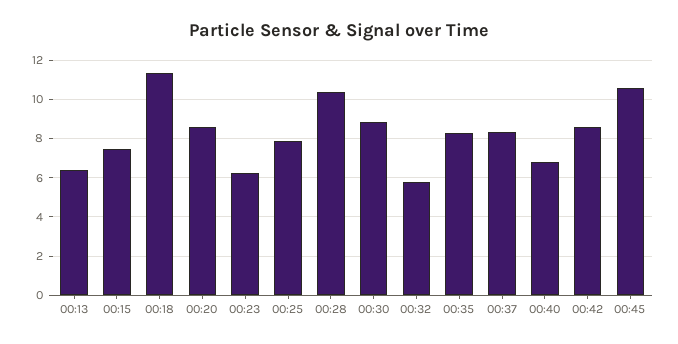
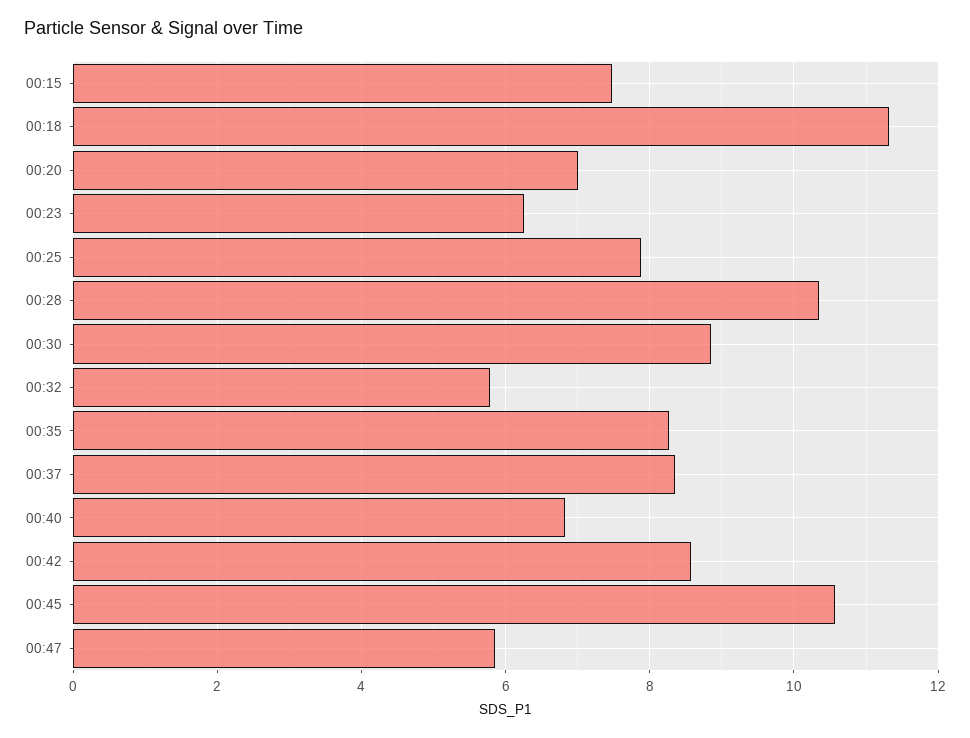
00:13: 6.5 -> none
00:20: 8.5 -> 7
00:47: none -> 5.8

